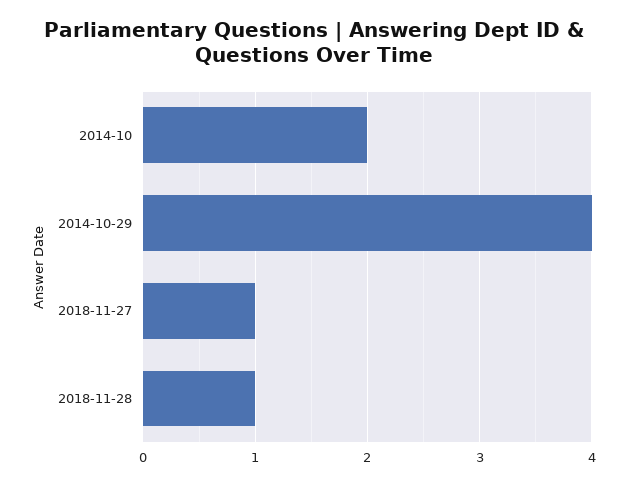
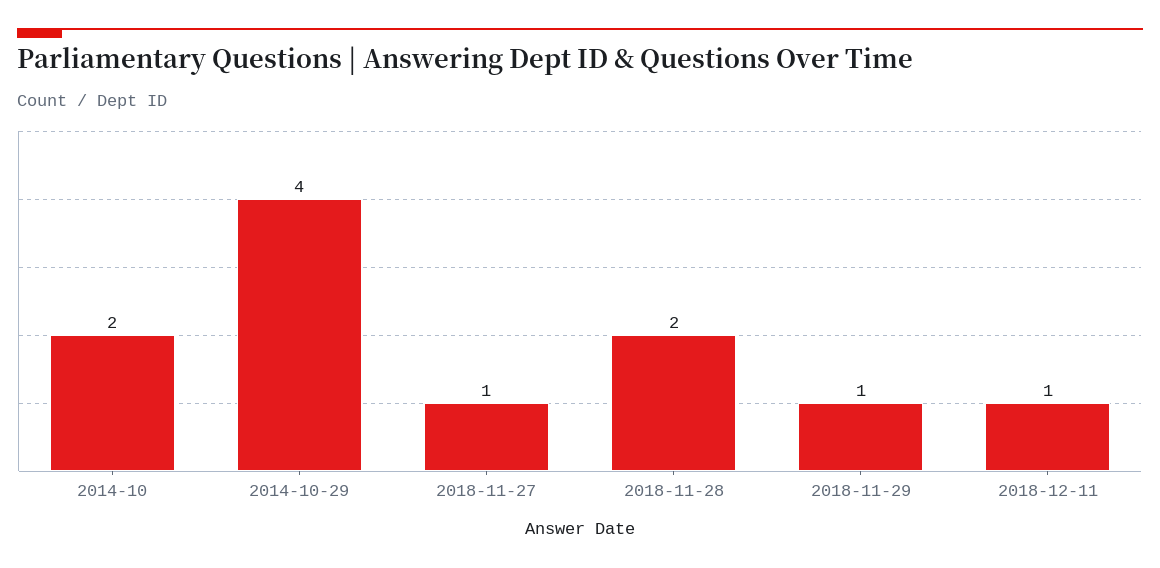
2018-11-28: 1 -> 2
2018-11-29: none -> 1
2018-12-11: none -> 1

